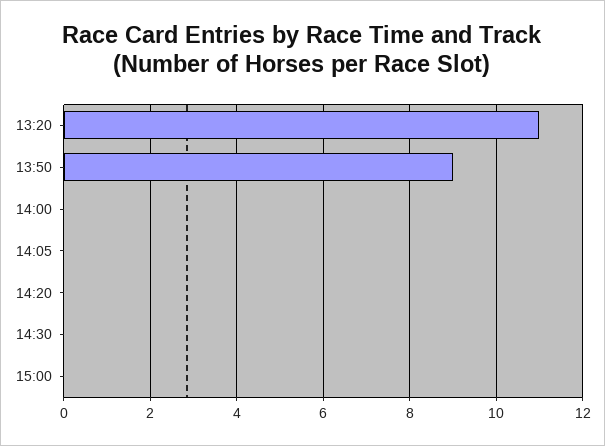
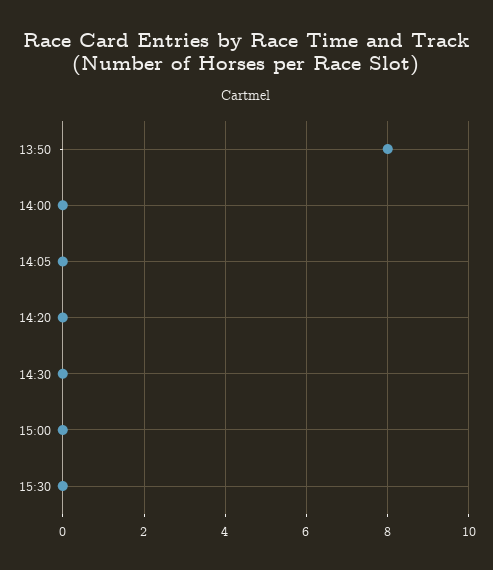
13:20: 11 -> none
13:50: 9 -> 8
15:30: none -> 0

